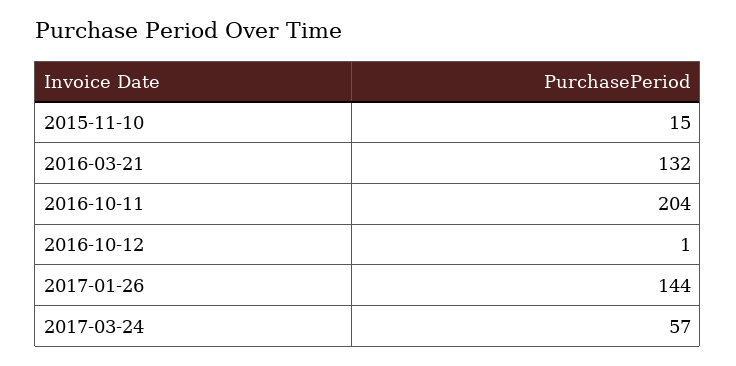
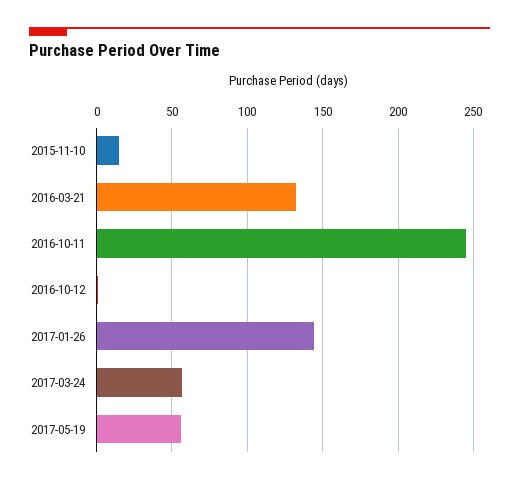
2016-10-11: 204 -> 245
2017-05-19: none -> 55

